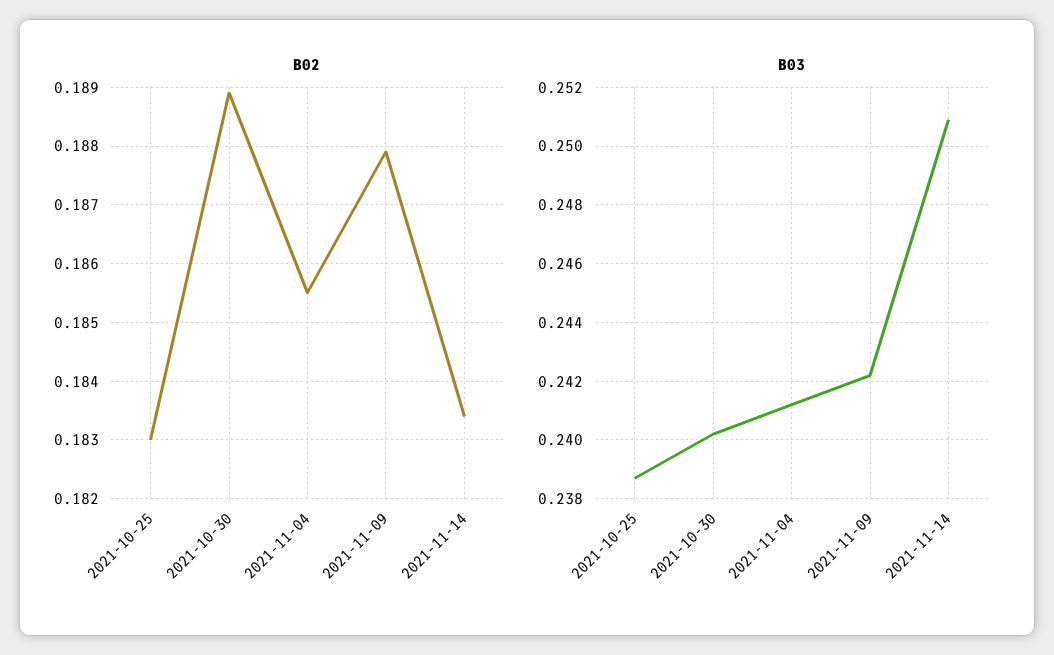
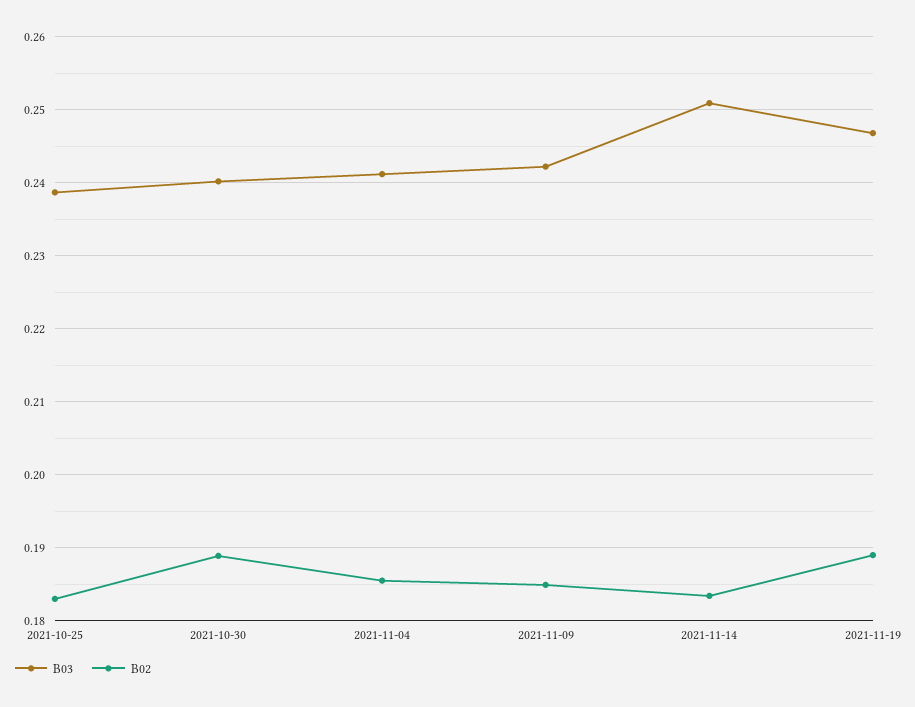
B02, 2021-11-09: 0.188 -> 0.185
B03, 2021-11-19: none -> 0.247
B02, 2021-11-19: none -> 0.189

